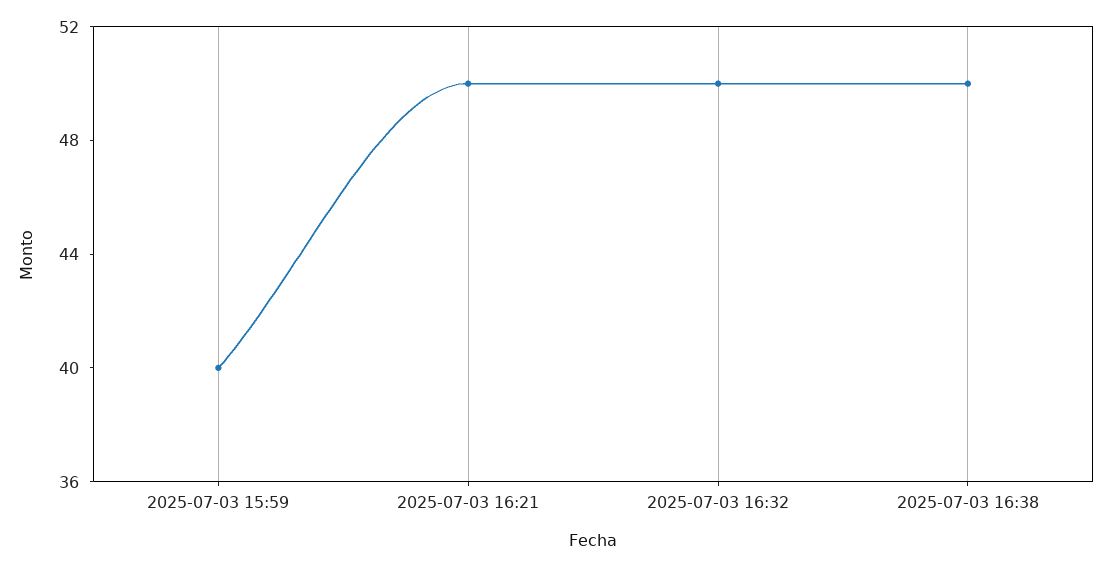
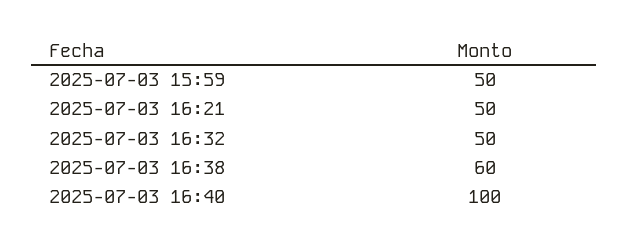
2025-07-03 15:59: 40 -> 50
2025-07-03 16:38: 50 -> 60
2025-07-03 16:40: none -> 100

